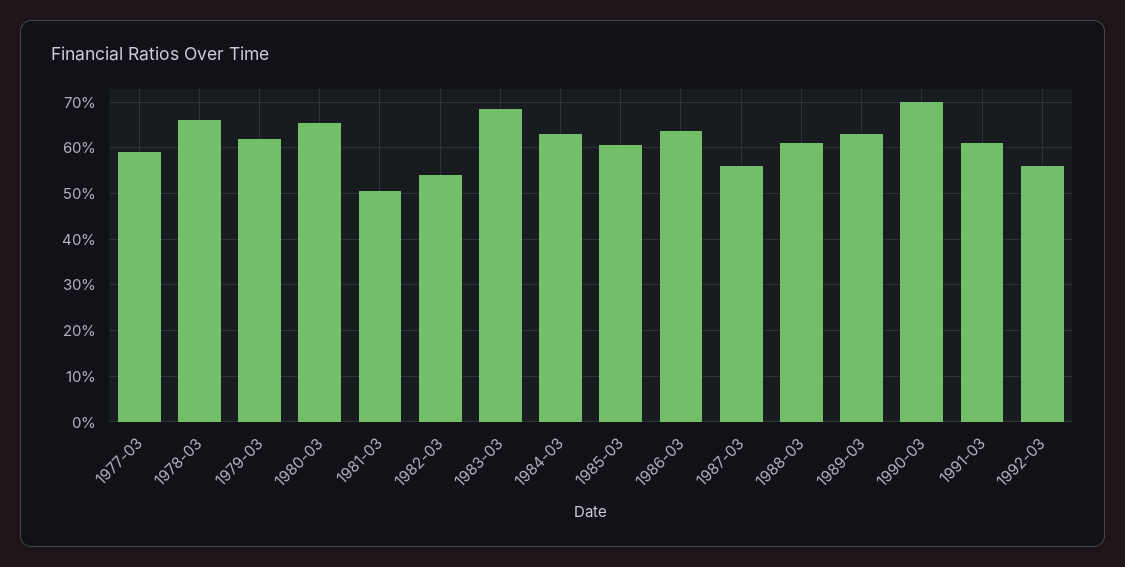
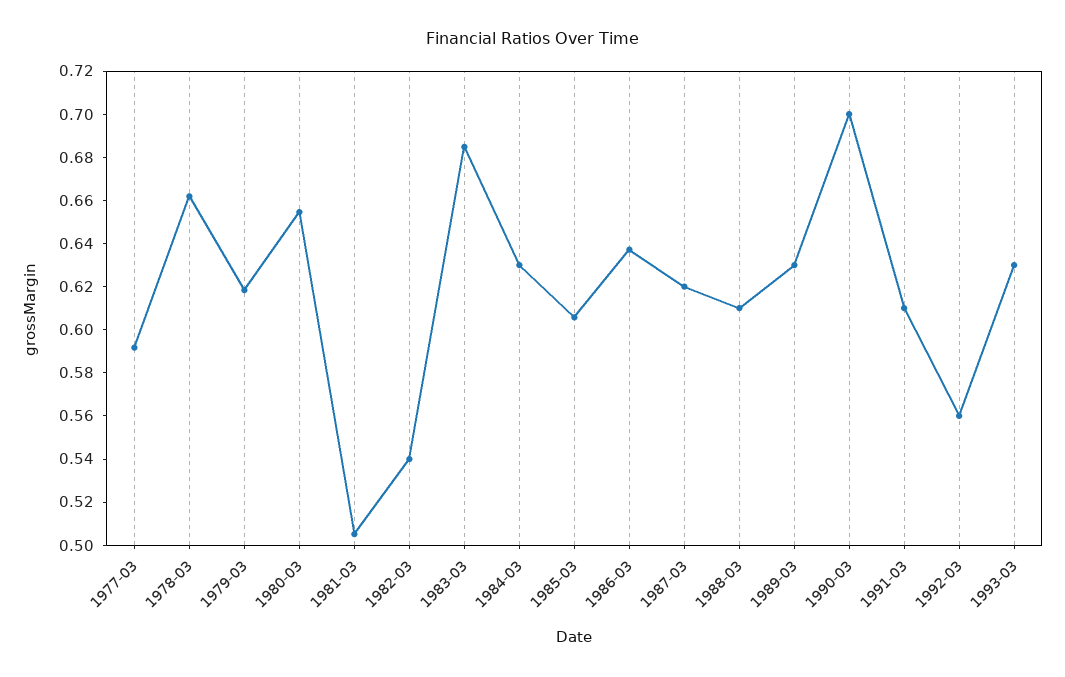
1987-03: 0.56 -> 0.62
1993-03: none -> 0.63

